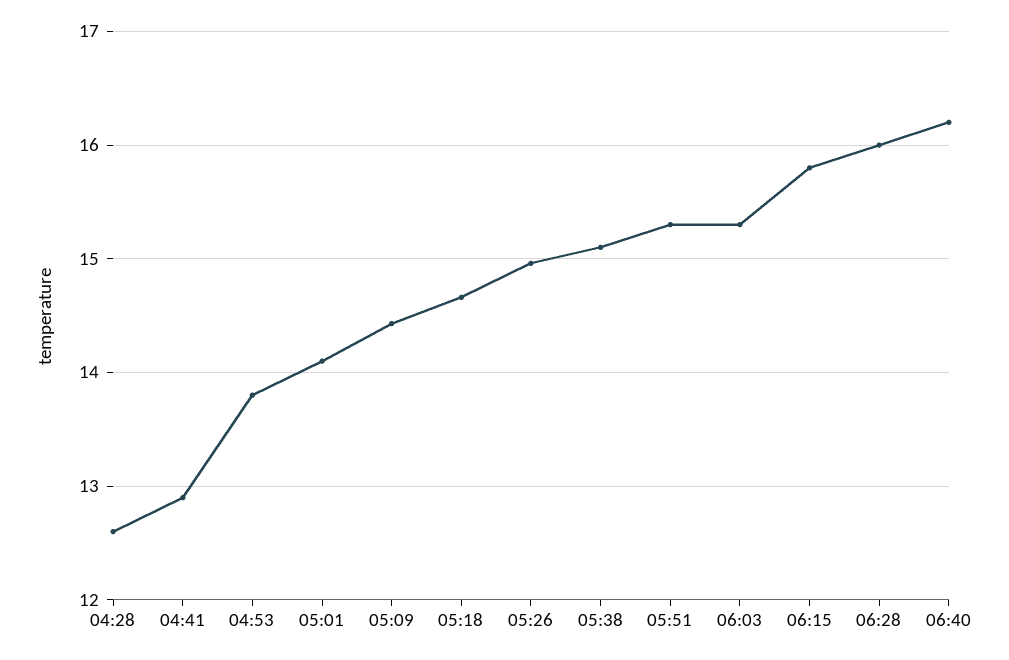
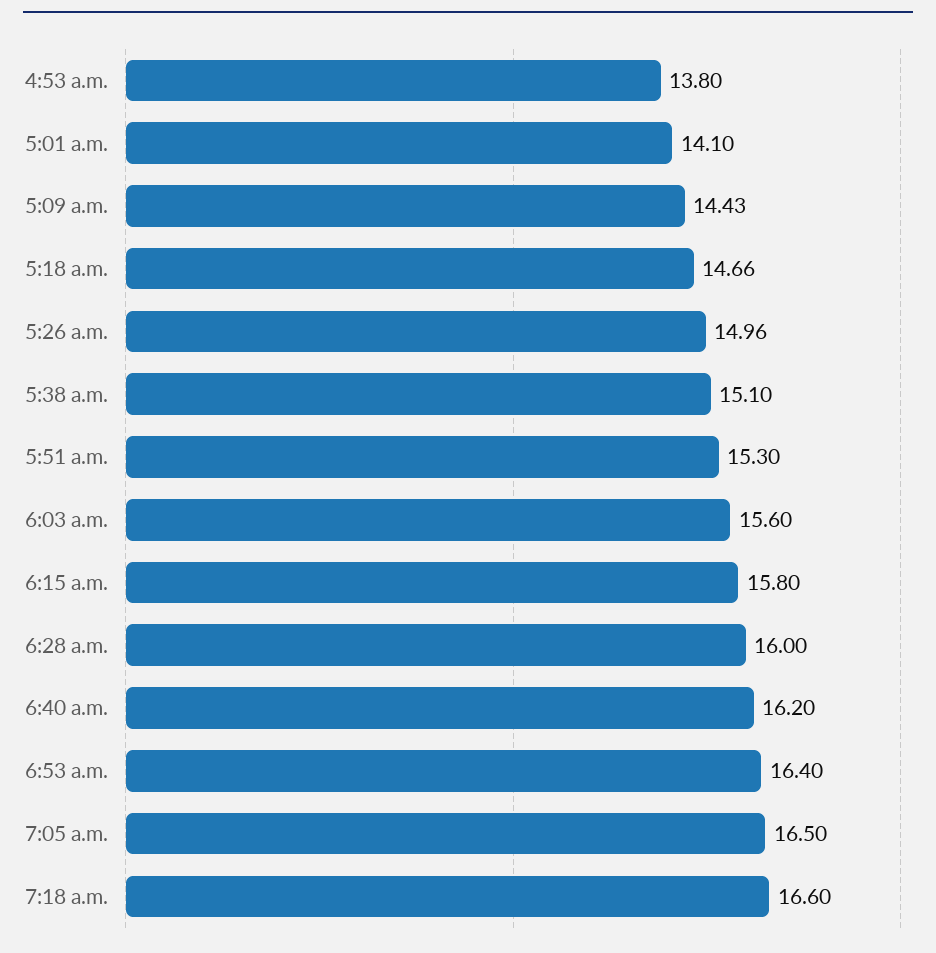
04:28: 12.6 -> none
04:41: 12.9 -> none
06:03: 15.3 -> 15.6
6:53 a.m.: none -> 16.4
7:05 a.m.: none -> 16.5
7:18 a.m.: none -> 16.6

